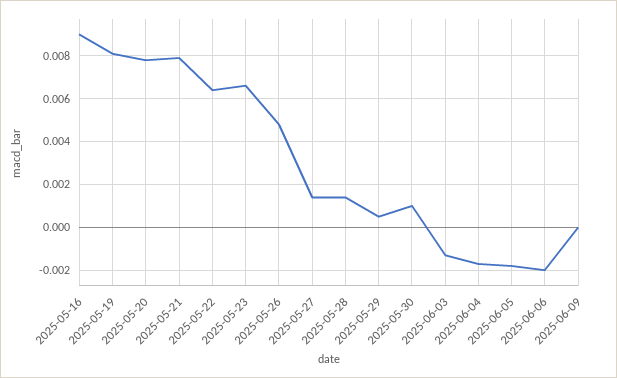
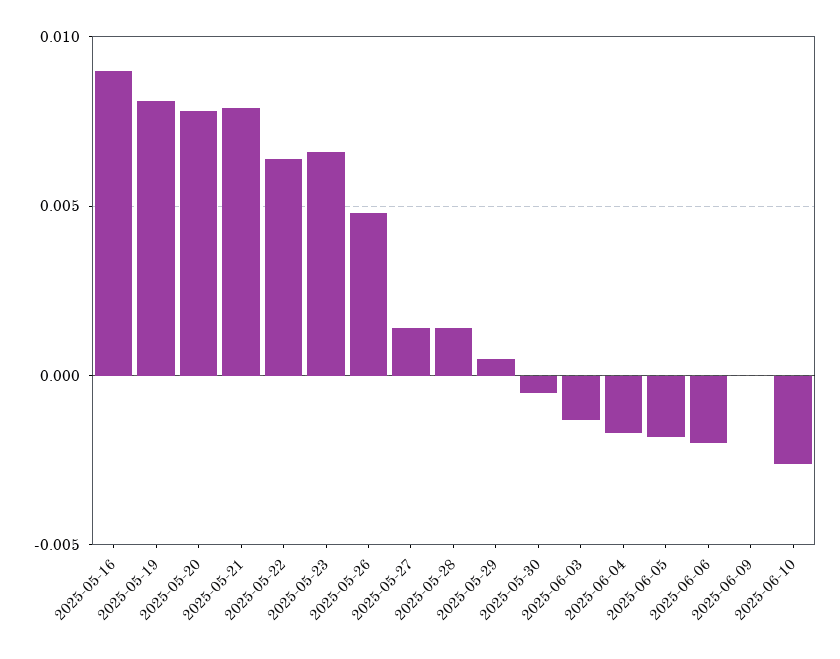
2025-05-30: 0.001 -> -0.0005
2025-06-10: none -> -0.0025

